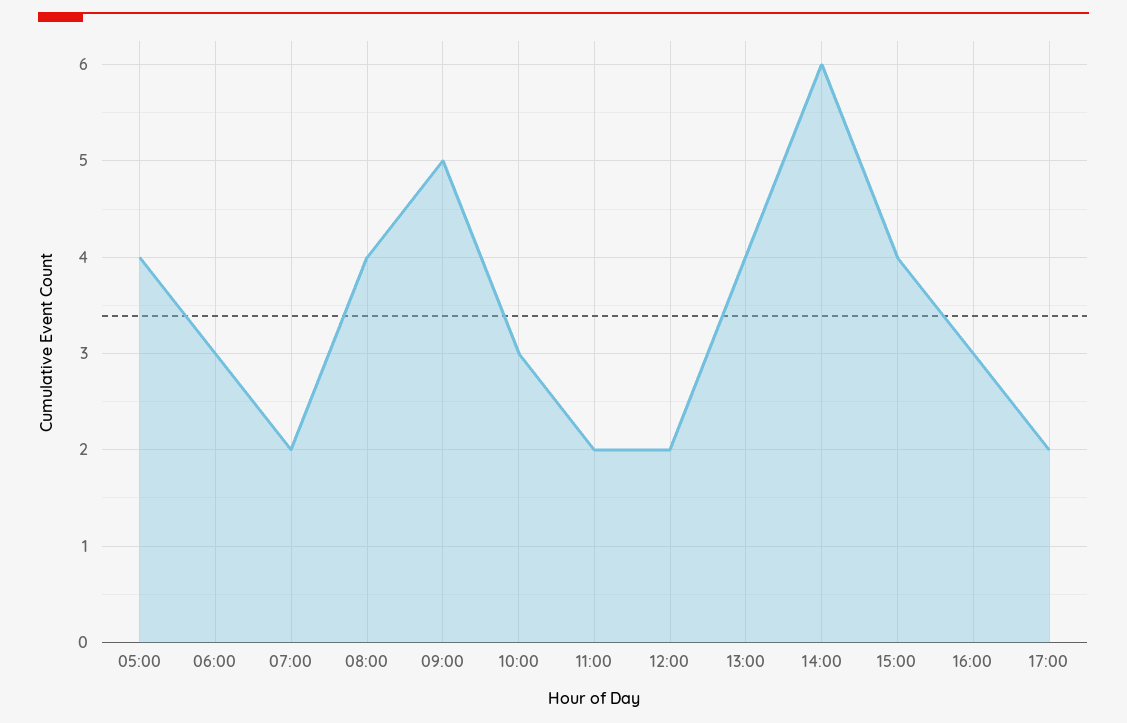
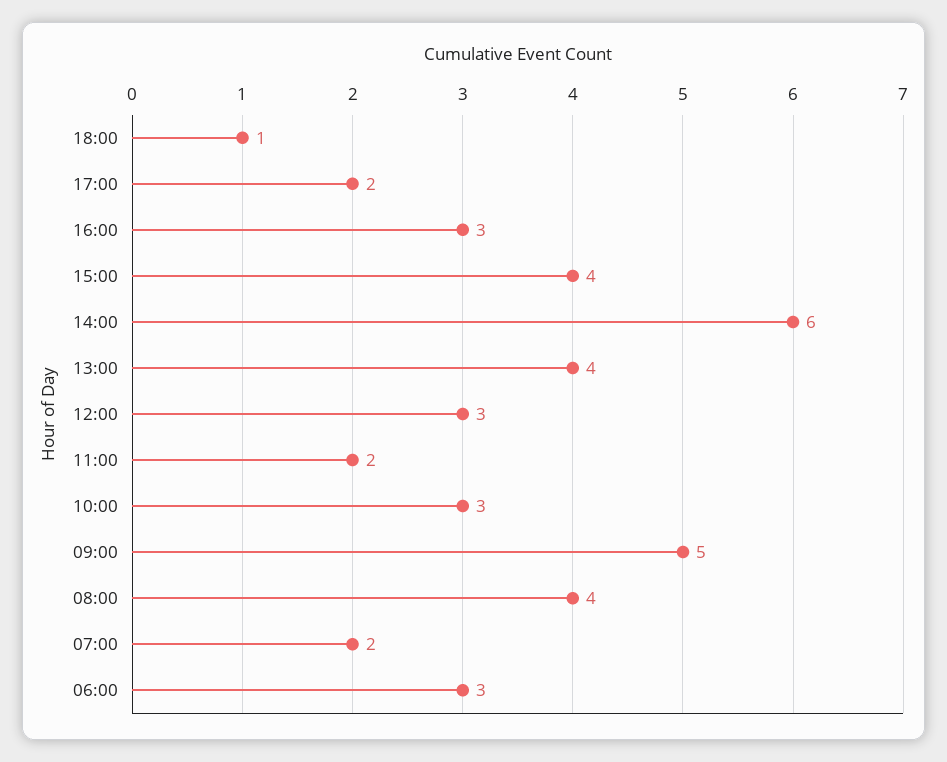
05:00: 4 -> none
12:00: 2 -> 3
18:00: none -> 1

